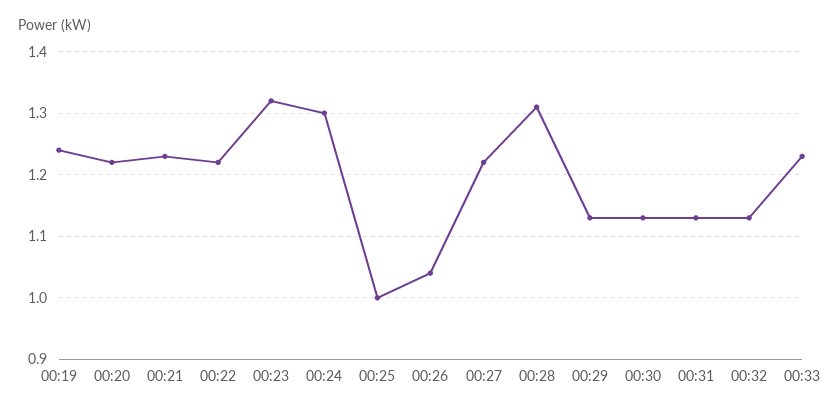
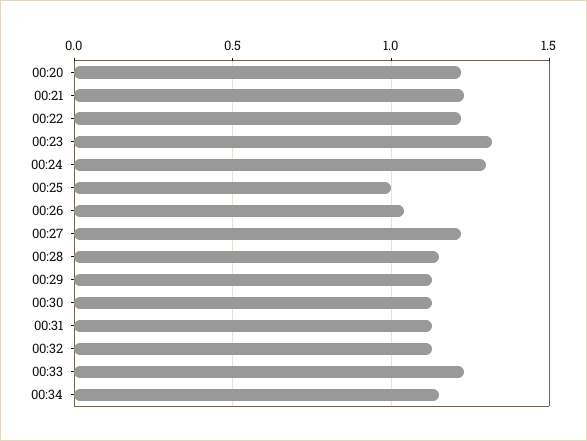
00:19: 1.24 -> none
00:28: 1.31 -> 1.15
00:34: none -> 1.15

